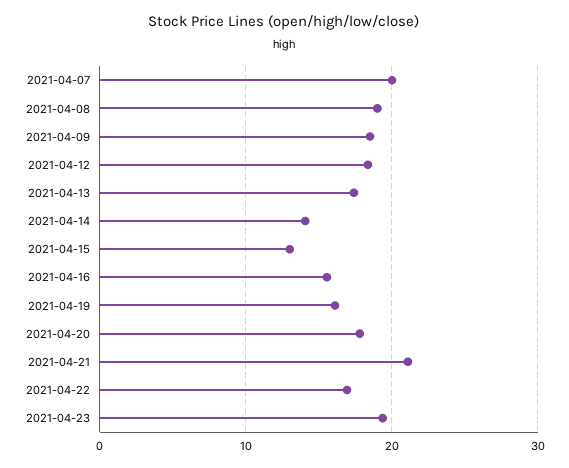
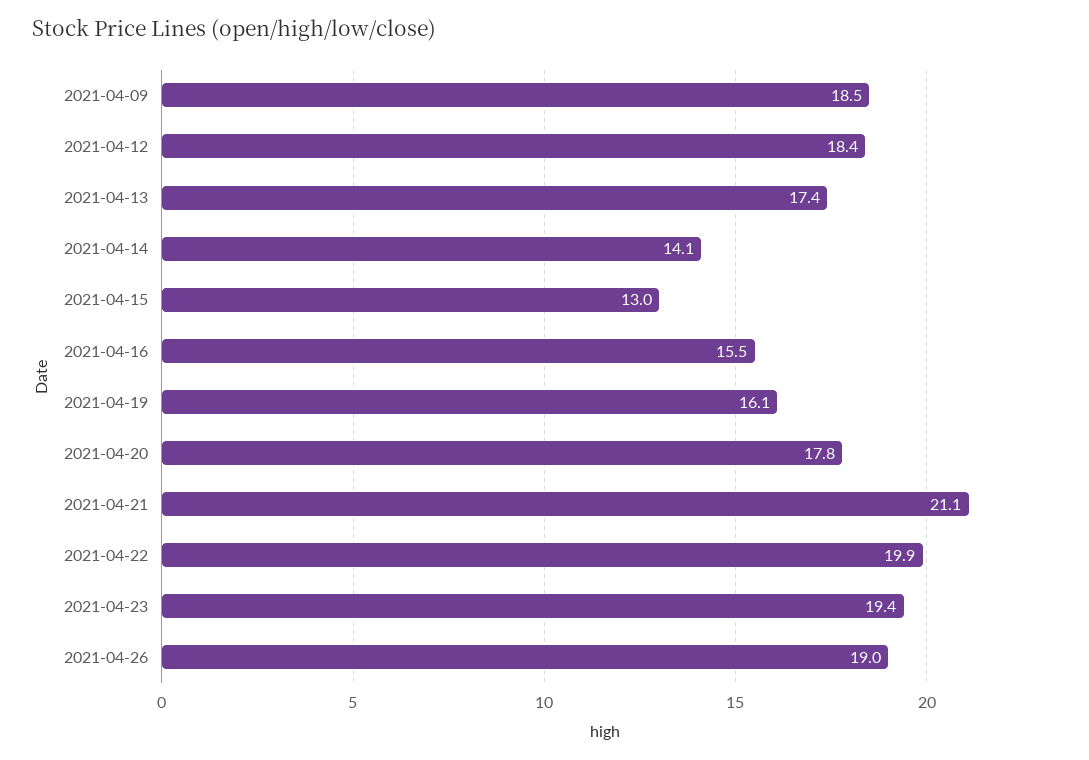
2021-04-07: 20 -> none
2021-04-08: 19 -> none
2021-04-22: 17 -> 19.9
2021-04-26: none -> 19

